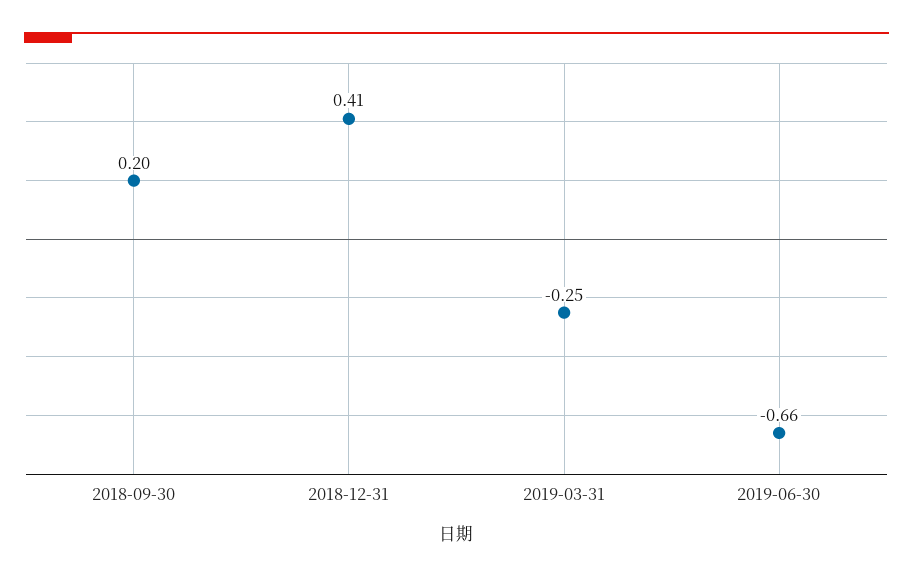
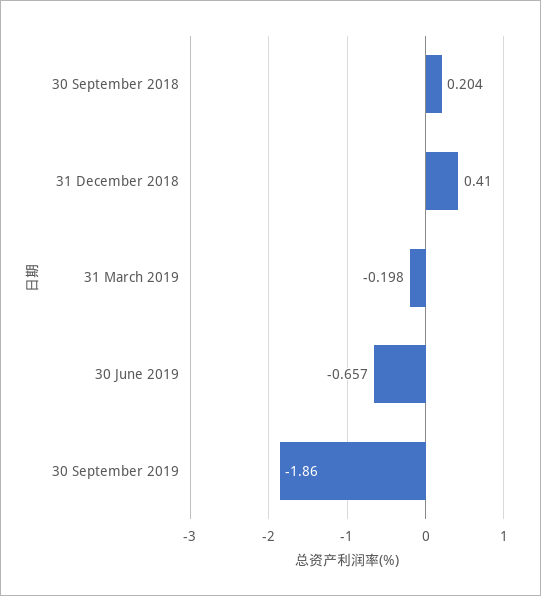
2019-03-31: -0.25 -> -0.198
30 September 2019: none -> -1.86

